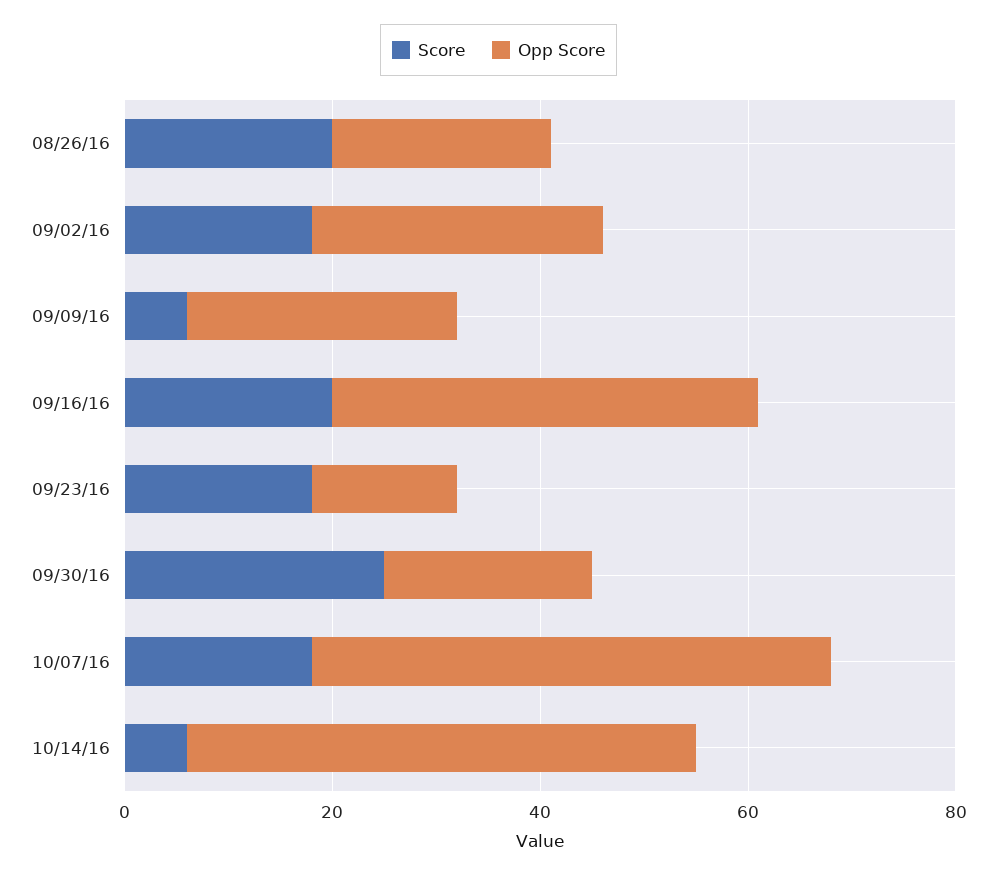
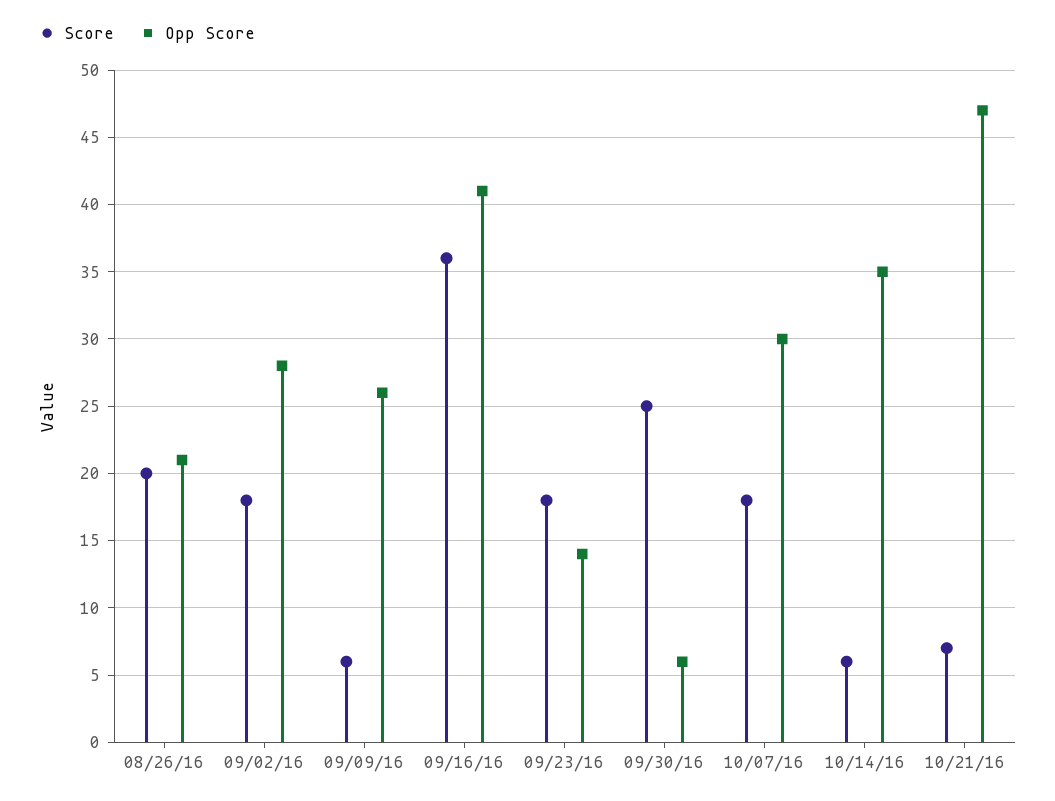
Score, 09/16/16: 20 -> 36
Opp Score, 09/30/16: 20 -> 6
Opp Score, 10/07/16: 50 -> 30
Opp Score, 10/14/16: 50 -> 35
Score, 10/21/16: none -> 7
Opp Score, 10/21/16: none -> 47

